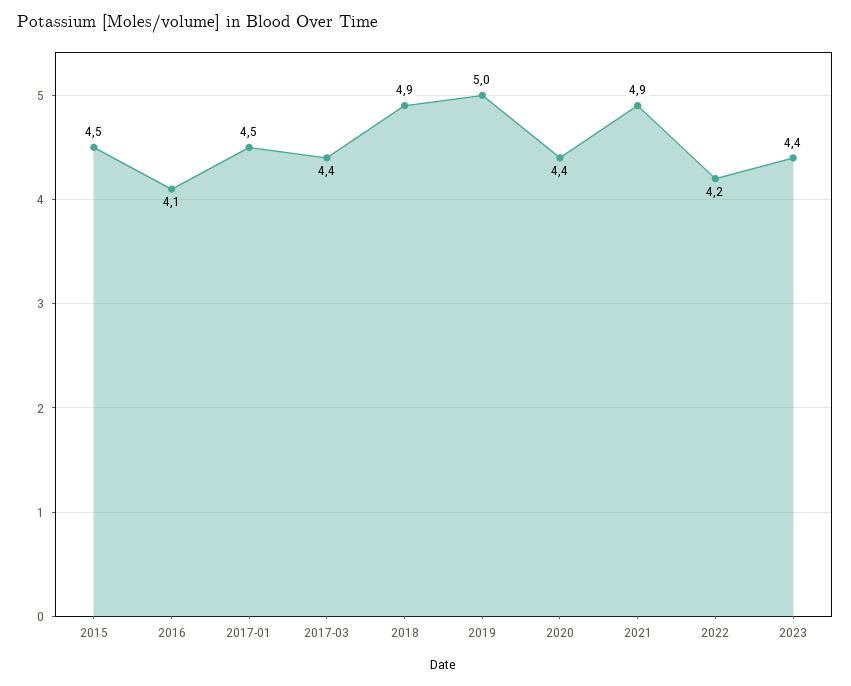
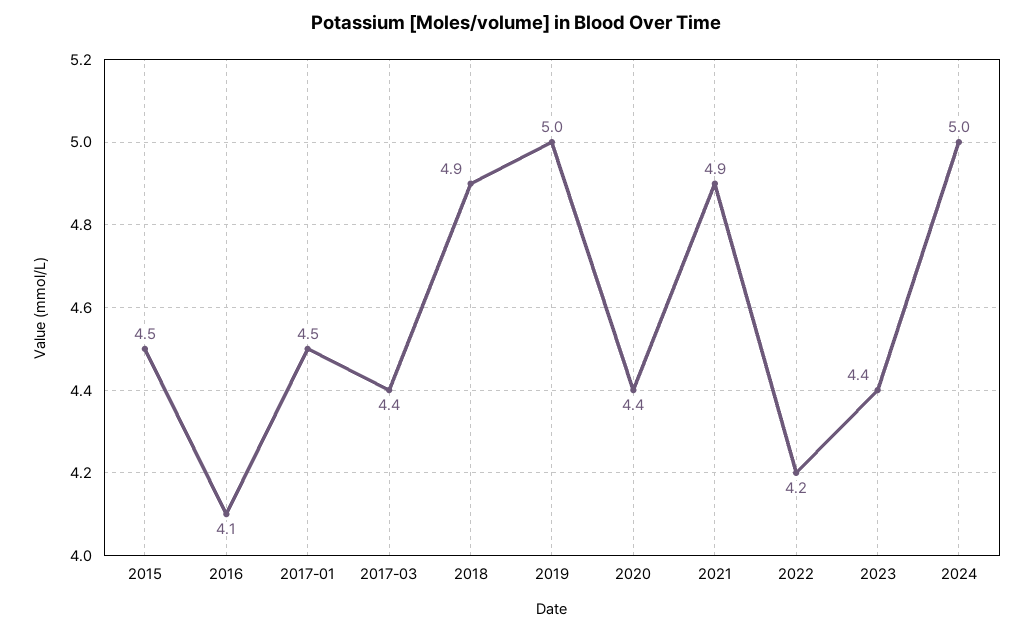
2024: none -> 5

